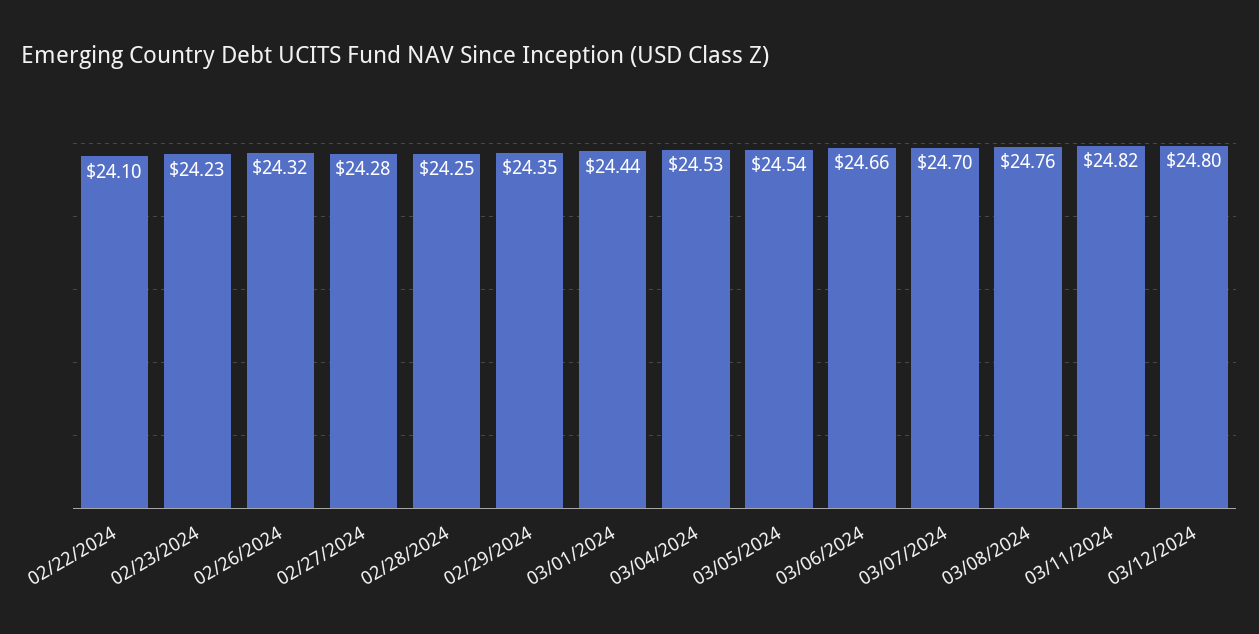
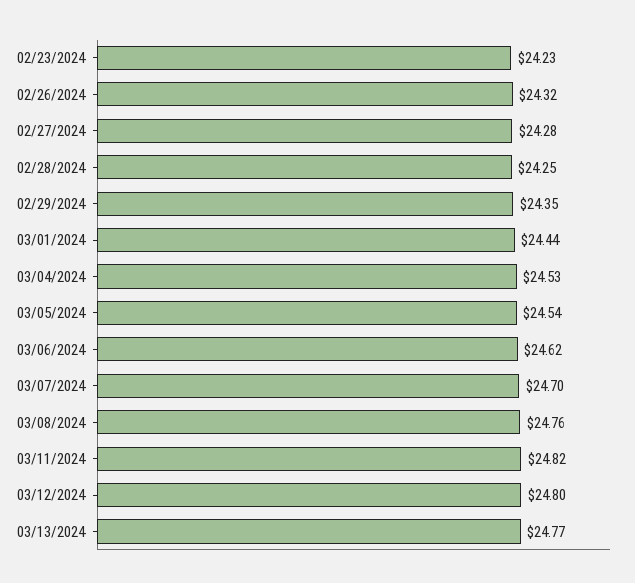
02/22/2024: 24.1 -> none
03/06/2024: 24.66 -> 24.62
03/13/2024: none -> 24.77

